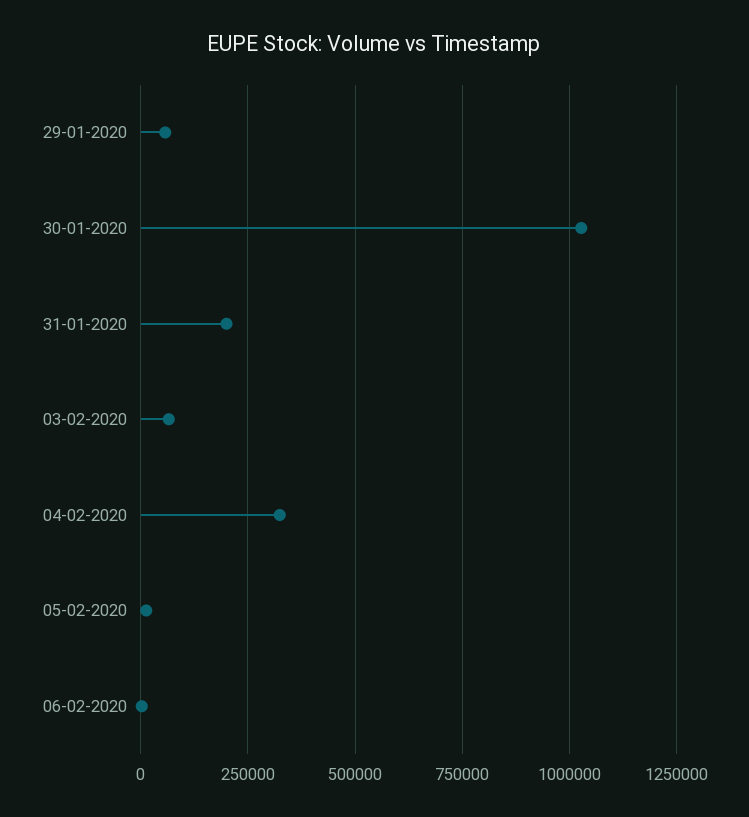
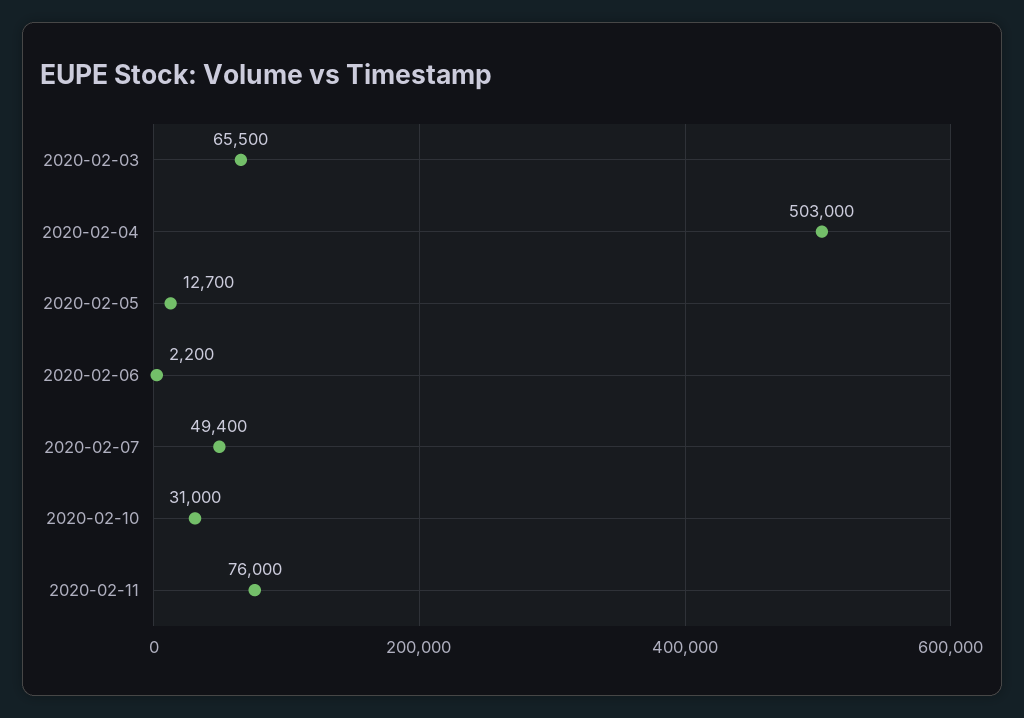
29-01-2020: 50000 -> none
30-01-2020: 1025000 -> none
31-01-2020: 200000 -> none
04-02-2020: 325000 -> 503000
2020-02-07: none -> 49400
2020-02-10: none -> 31000
2020-02-11: none -> 76000

